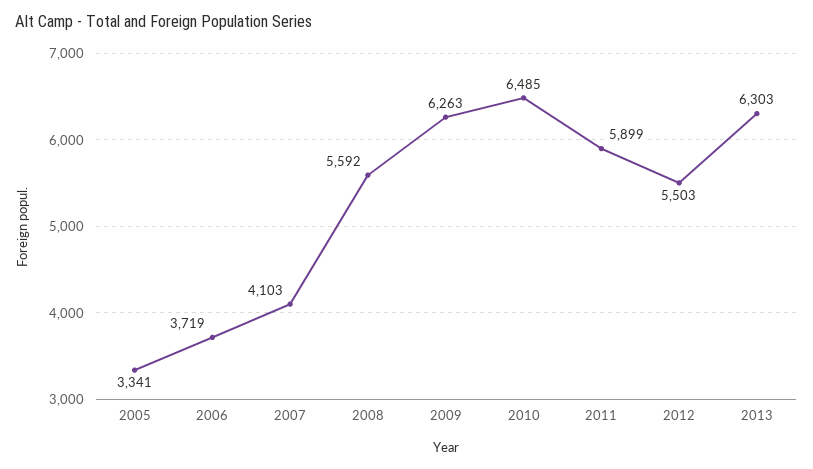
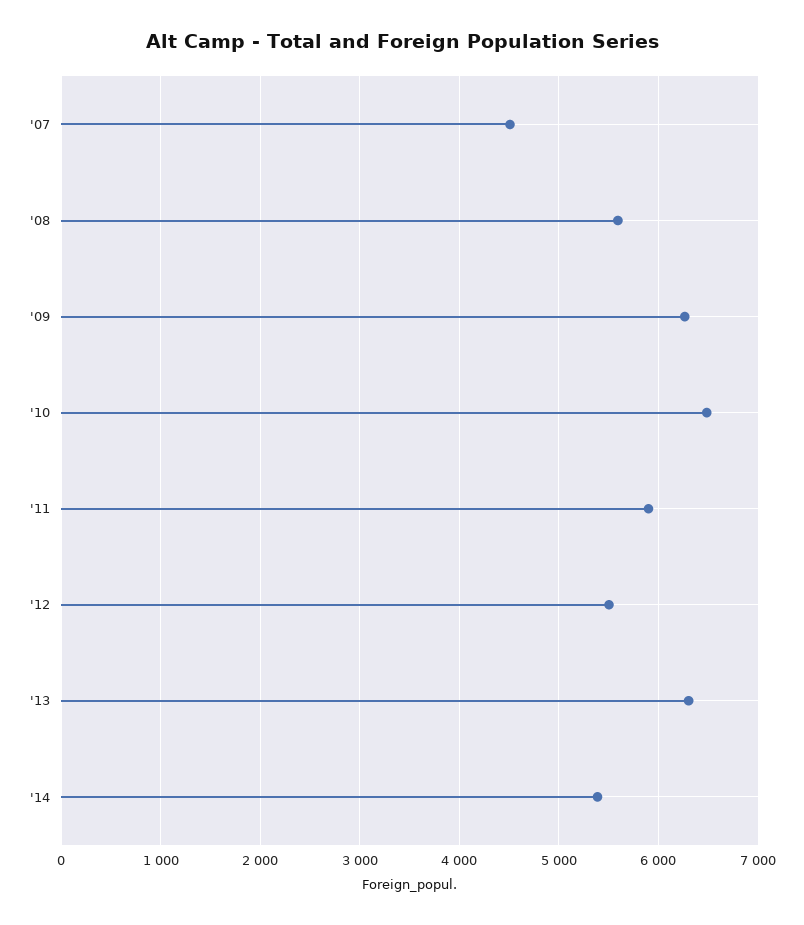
2005: 3341 -> none
2006: 3719 -> none
2007: 4103 -> 4500
'14: none -> 5400

